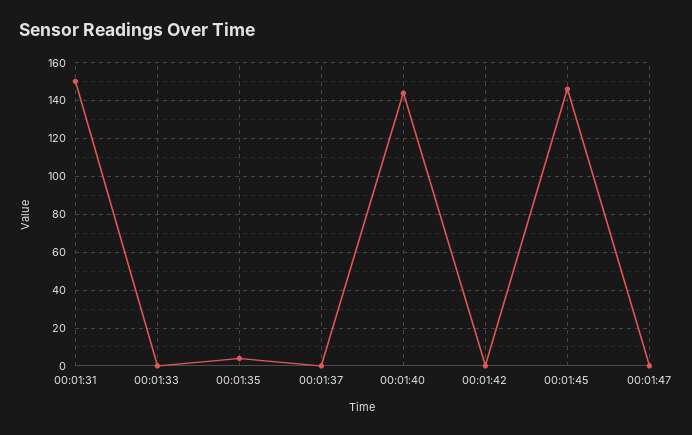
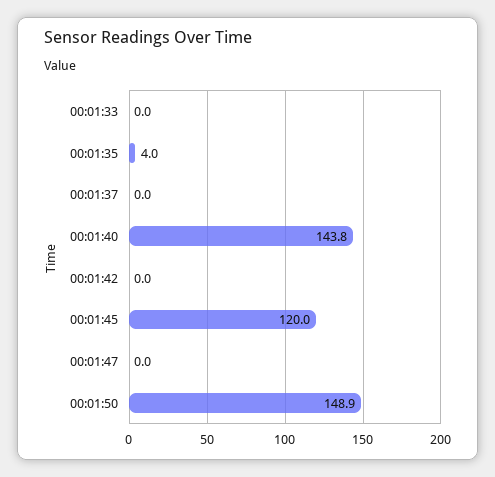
00:01:31: 150 -> none
00:01:45: 145 -> 120
00:01:50: none -> 148.9

